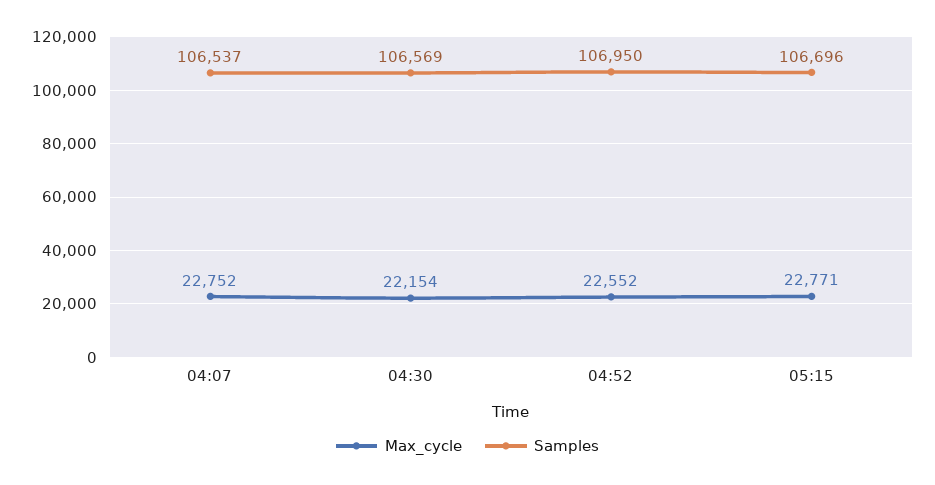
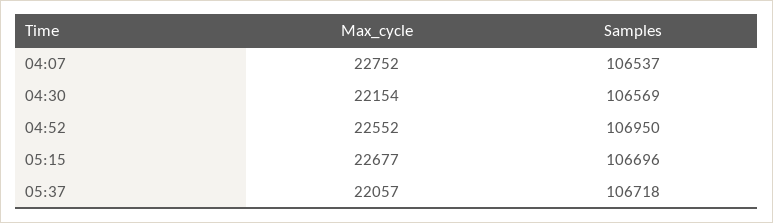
Max_cycle, 05:15: 22771 -> 22677
Max_cycle, 05:37: none -> 22057
Samples, 05:37: none -> 106718

